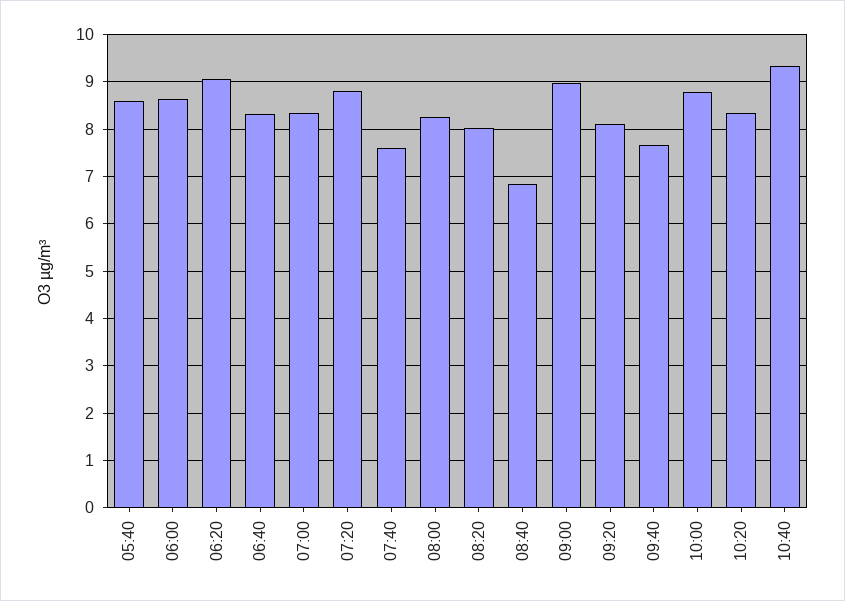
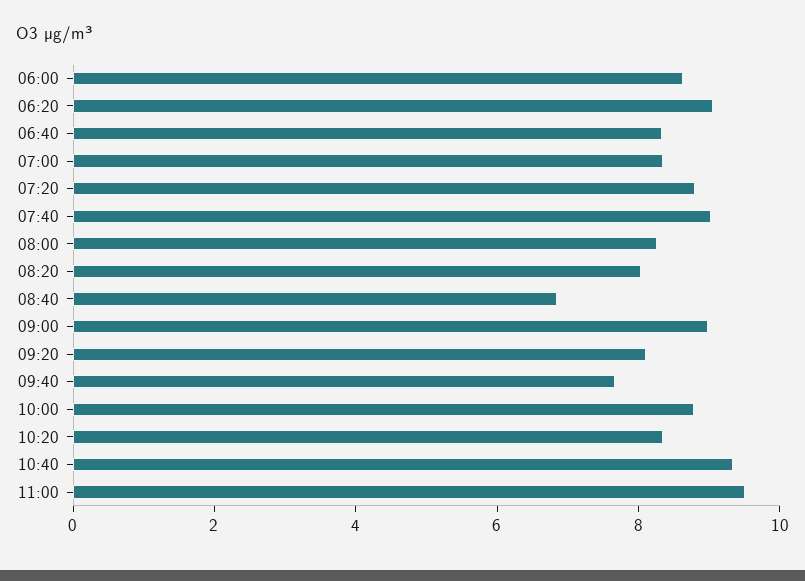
05:40: 8.6 -> none
07:40: 7.6 -> 9
11:00: none -> 9.5

